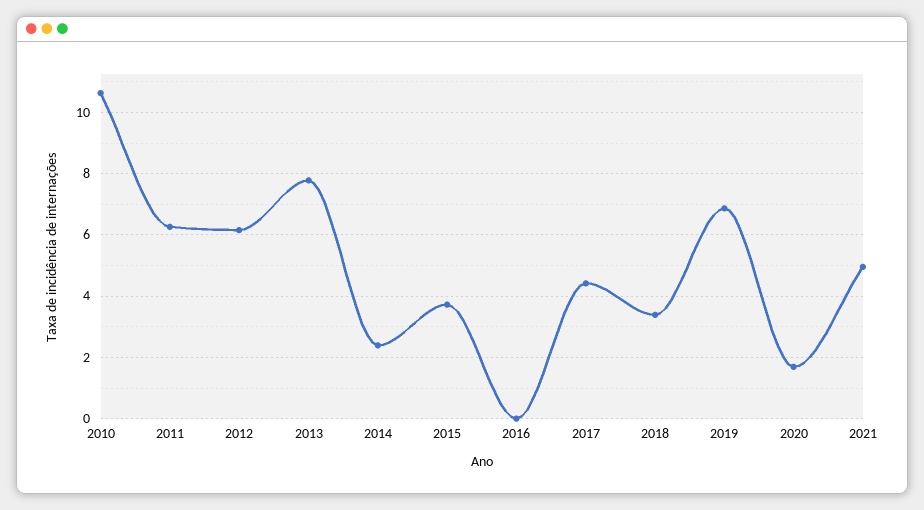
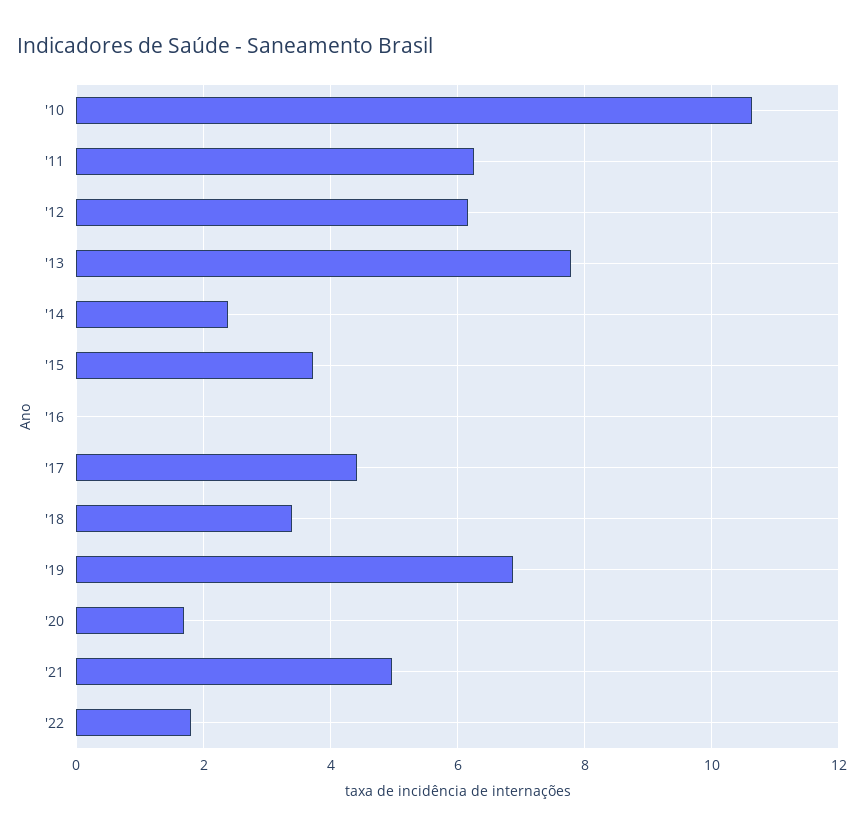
'22: none -> 1.8

